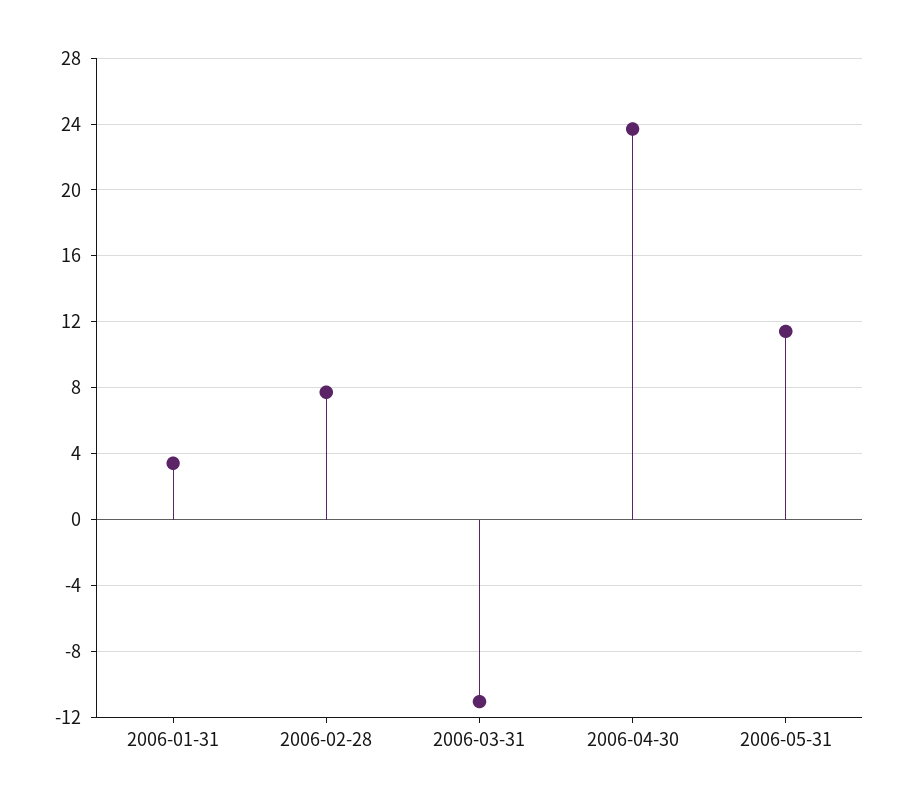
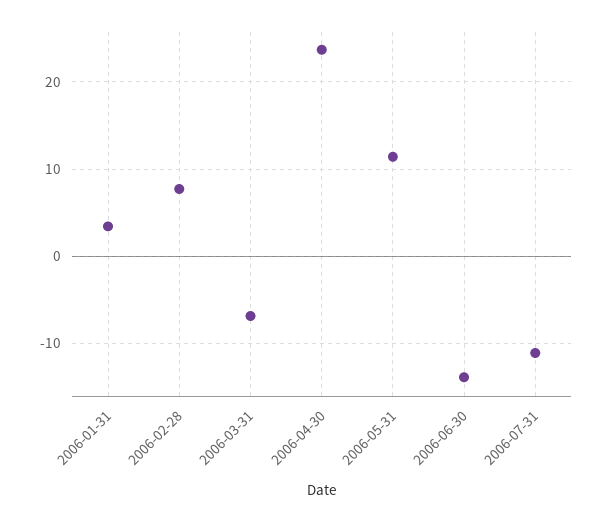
2006-03-31: -11 -> -7
2006-06-30: none -> -14
2006-07-31: none -> -11

